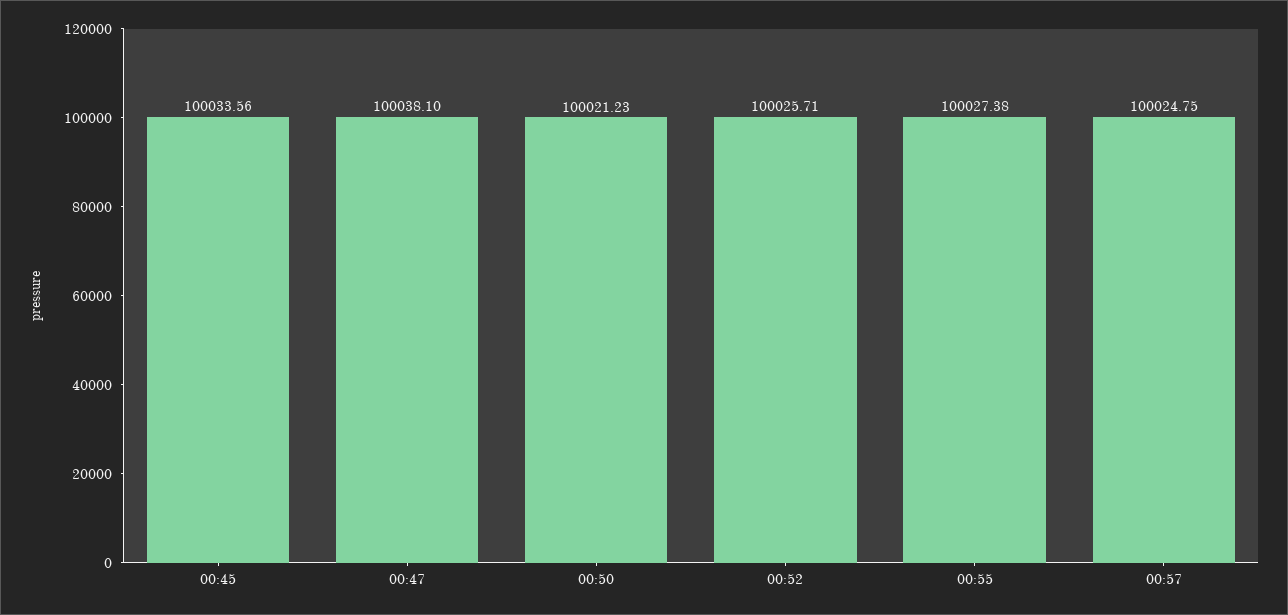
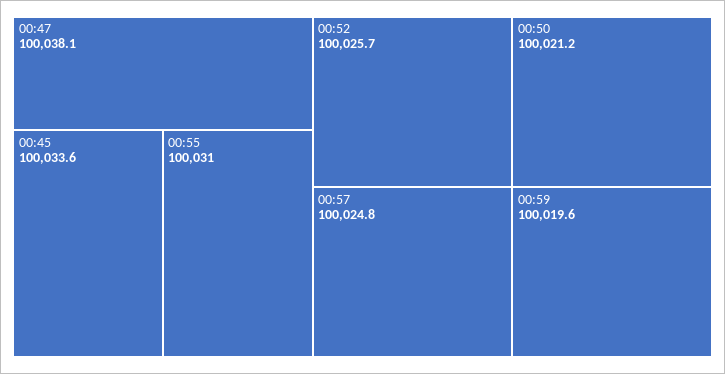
00:55: 100027.38 -> 100031
00:59: none -> 100019.6

